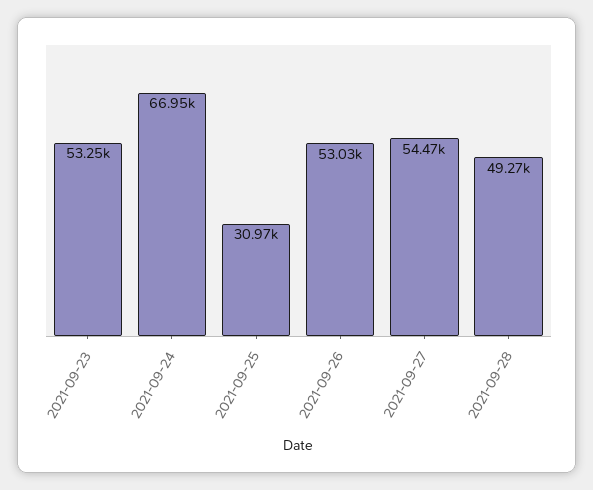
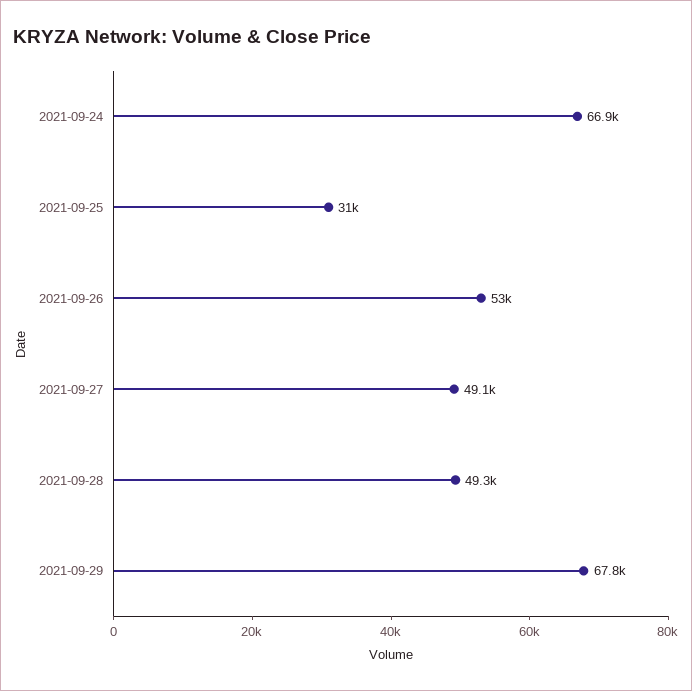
2021-09-23: 53250 -> none
2021-09-27: 54470 -> 49100
2021-09-29: none -> 67800

